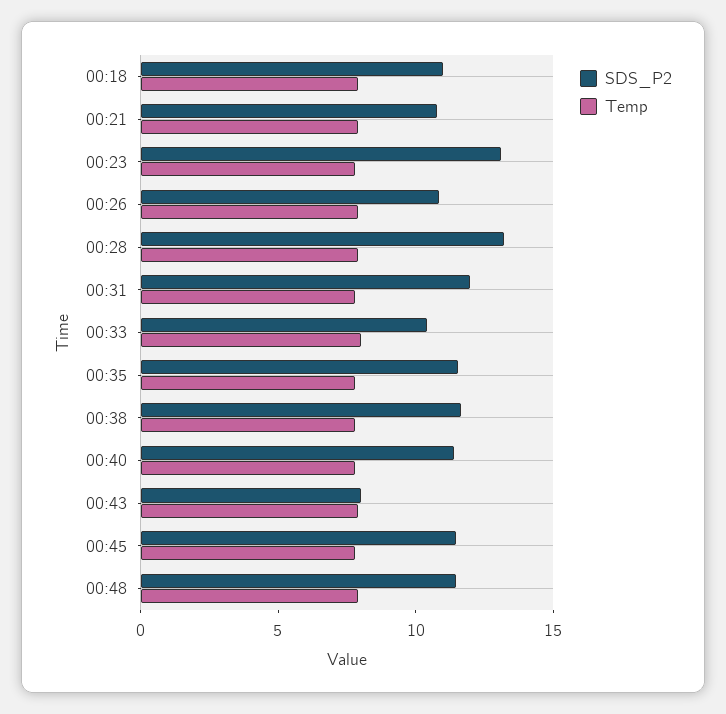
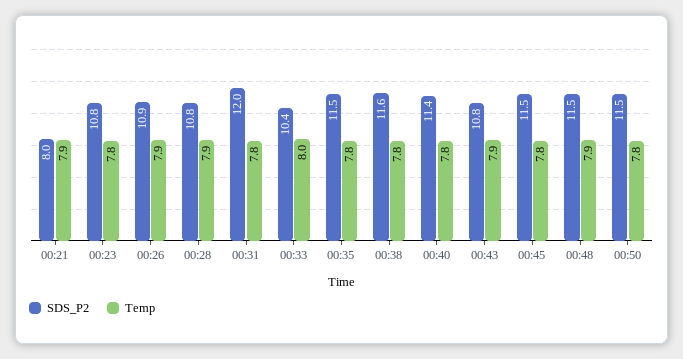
SDS_P2, 00:18: 11 -> none
Temp, 00:18: 8 -> none
SDS_P2, 00:21: 11 -> 8
SDS_P2, 00:23: 13 -> 10.8
SDS_P2, 00:28: 13 -> 10.8
SDS_P2, 00:43: 8 -> 10.8
SDS_P2, 00:50: none -> 11.5
Temp, 00:50: none -> 7.8

